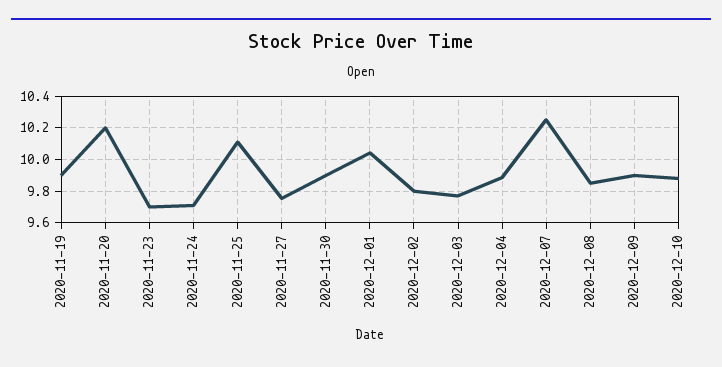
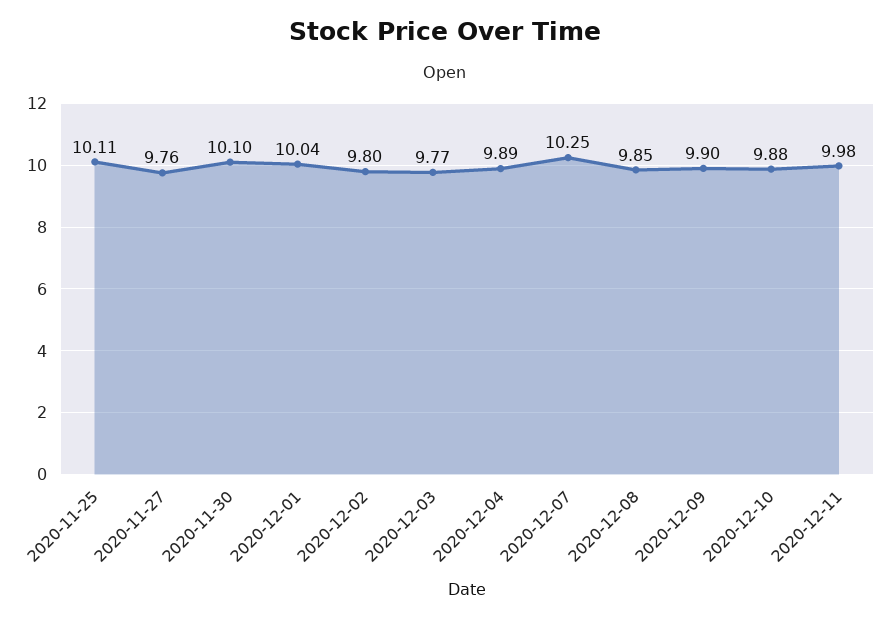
2020-11-19: 9.9 -> none
2020-11-20: 10.2 -> none
2020-11-23: 9.7 -> none
2020-11-24: 9.7 -> none
2020-11-30: 9.9 -> 10.1
2020-12-11: none -> 9.98

